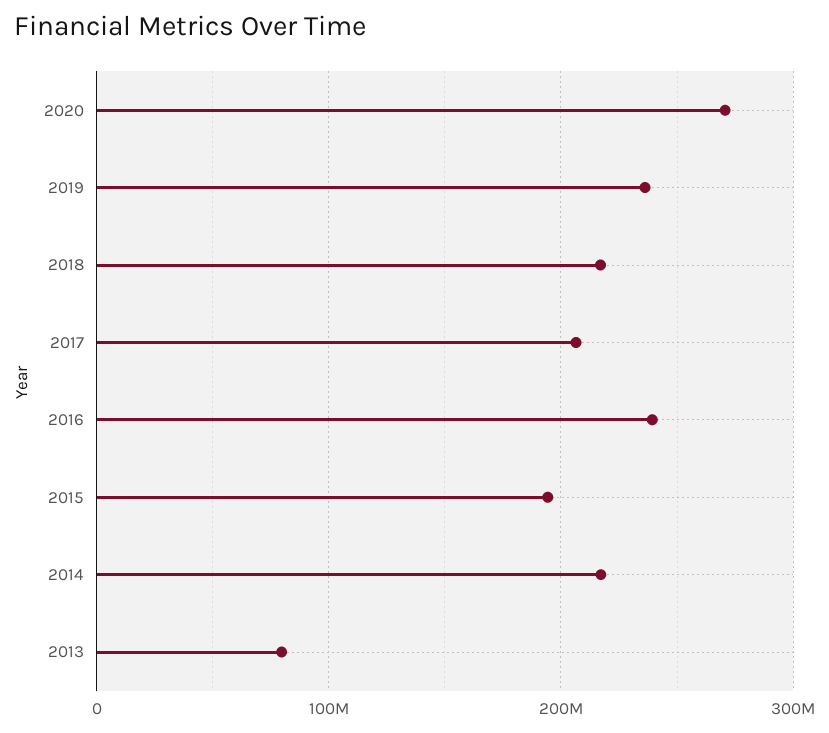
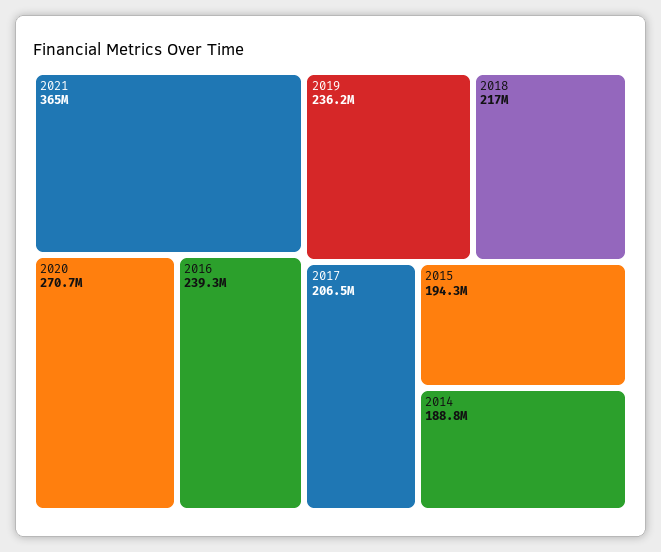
2014: 220000000 -> 188800000
2013: 80000000 -> none
2021: none -> 365000000

